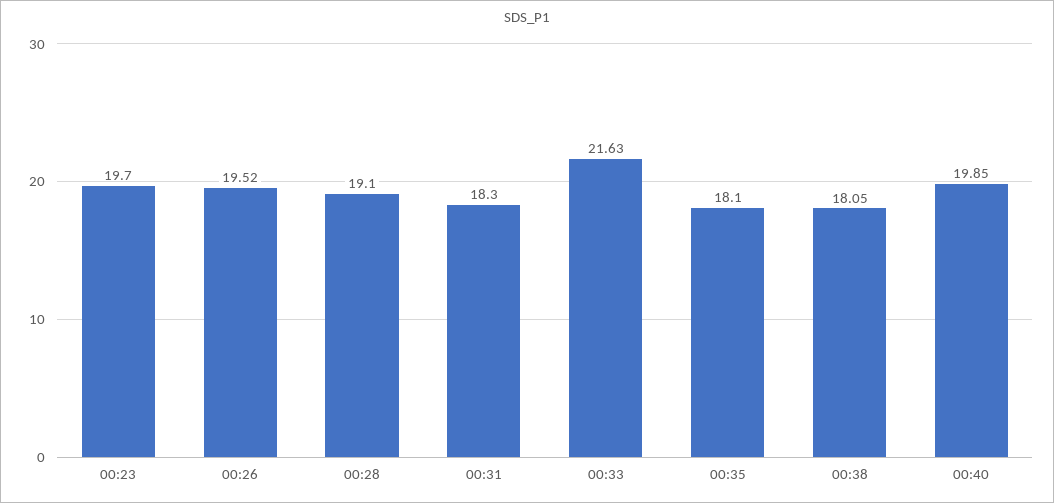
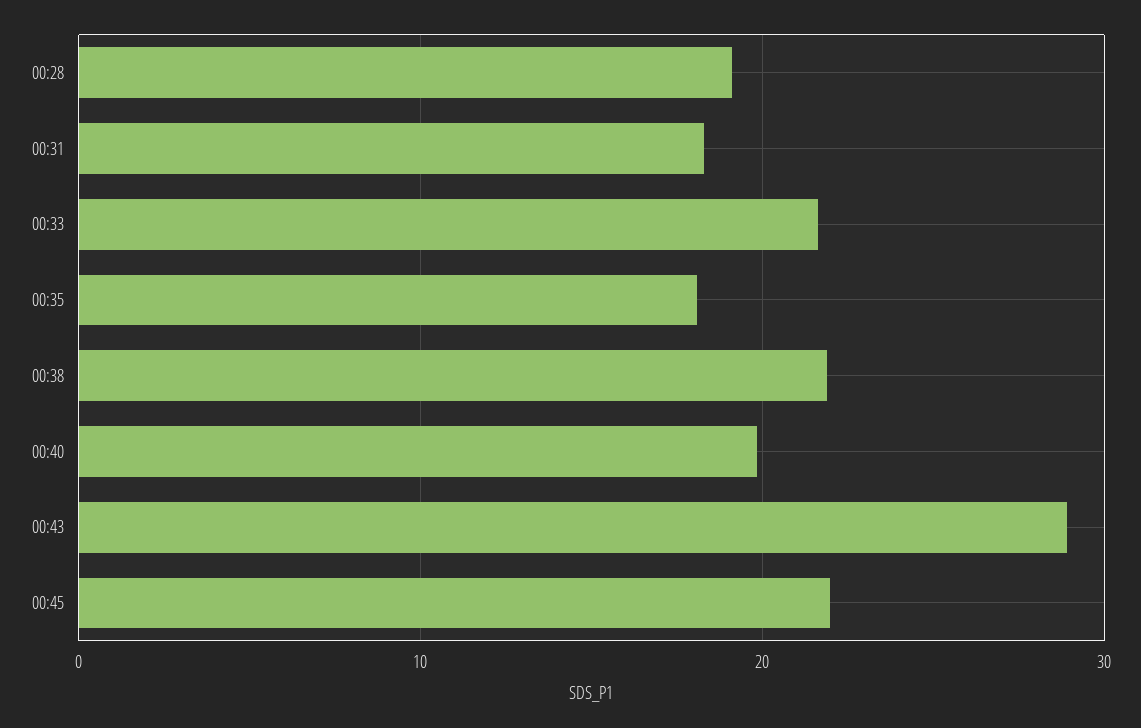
00:23: 19.7 -> none
00:26: 19.52 -> none
00:38: 18.05 -> 22
00:43: none -> 29
00:45: none -> 22

